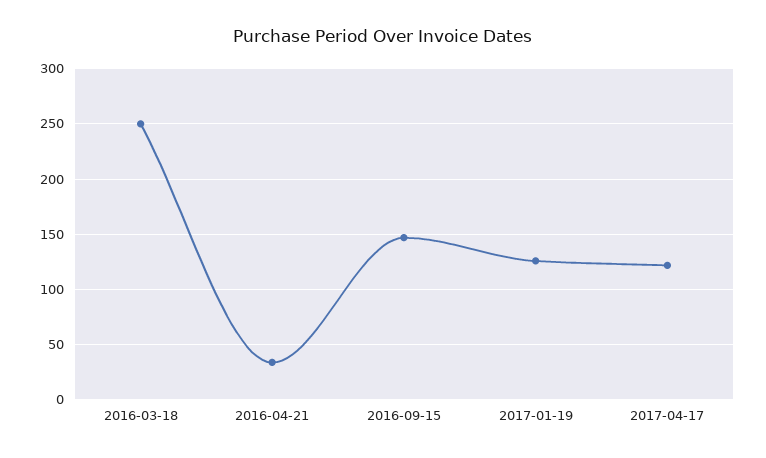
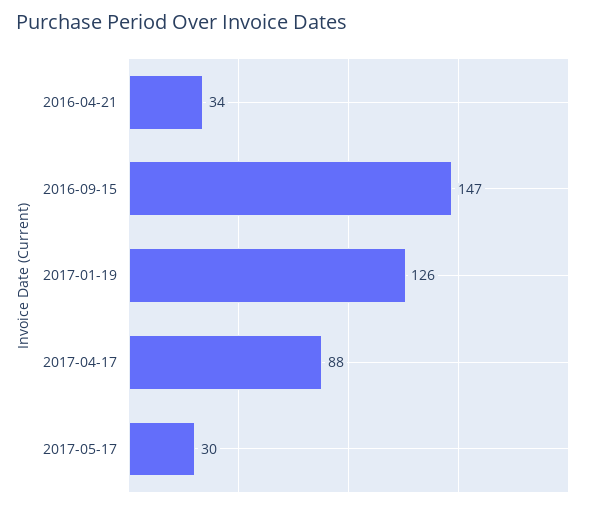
2016-03-18: 250 -> none
2017-04-17: 120 -> 88
2017-05-17: none -> 30

